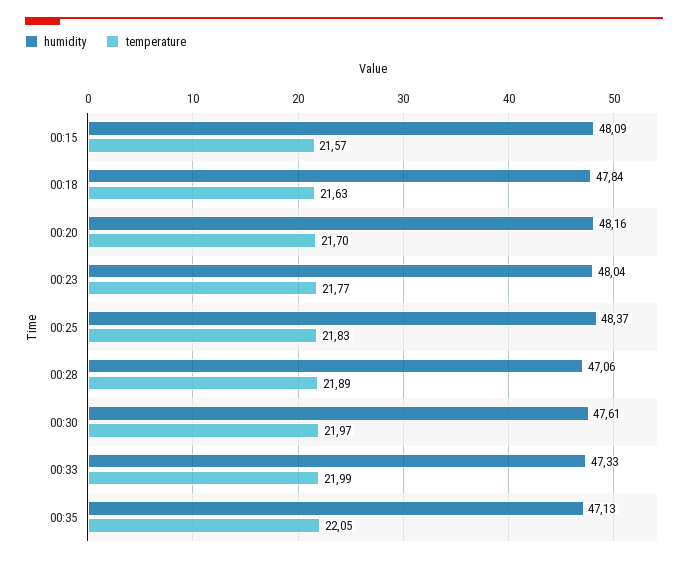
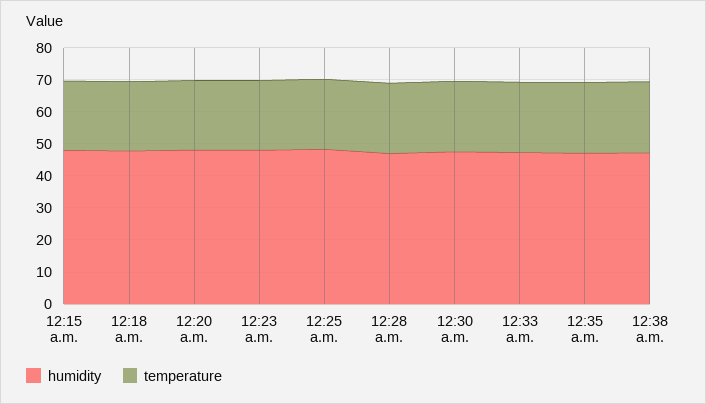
humidity, 12:38 a.m.: none -> 47.5
temperature, 12:38 a.m.: none -> 22.5

